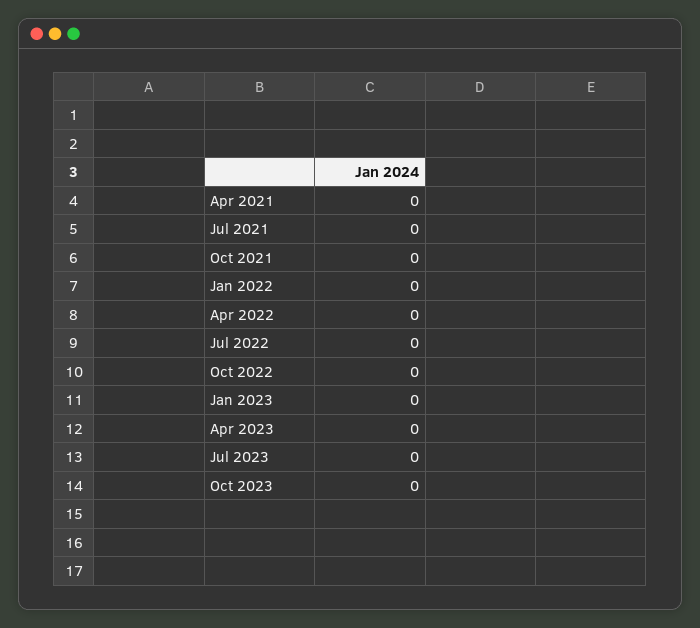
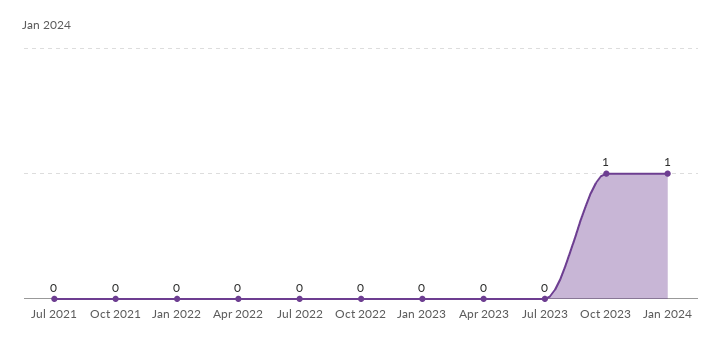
Apr 2021: 0 -> none
Oct 2023: 0 -> 1
Jan 2024: none -> 1

